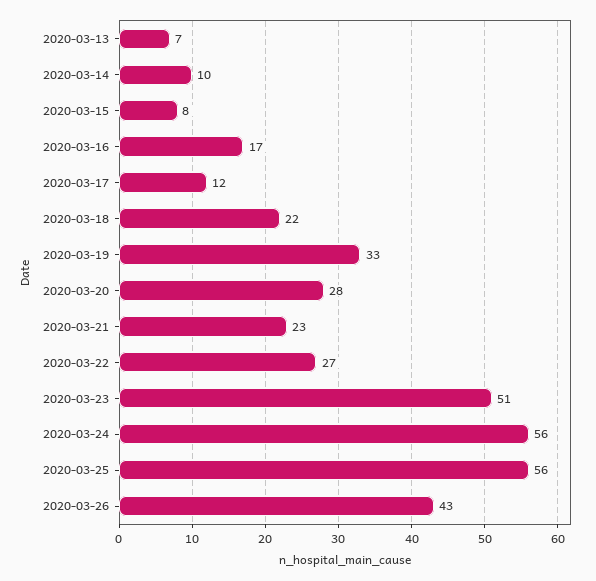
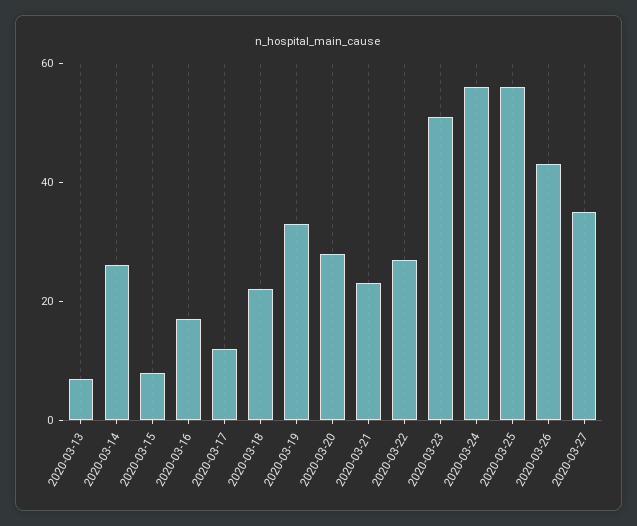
2020-03-14: 10 -> 25
2020-03-27: none -> 35

